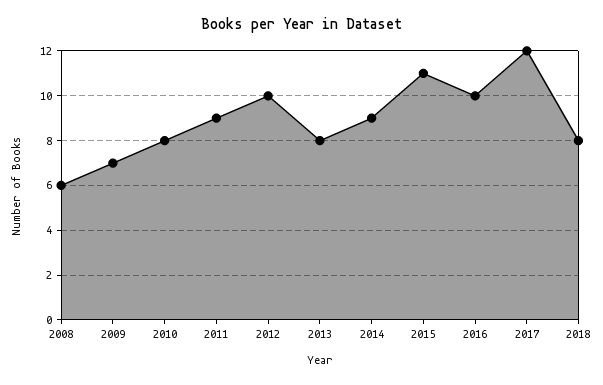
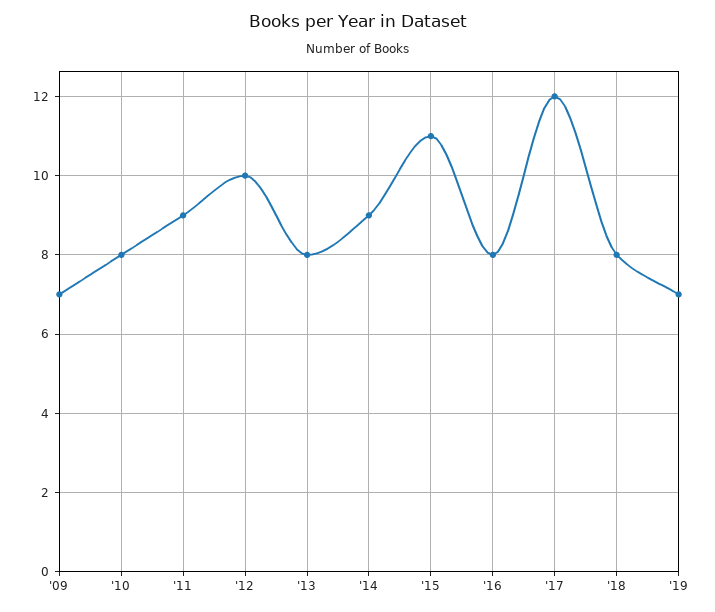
2008: 6 -> none
2016: 10 -> 8
'19: none -> 7

